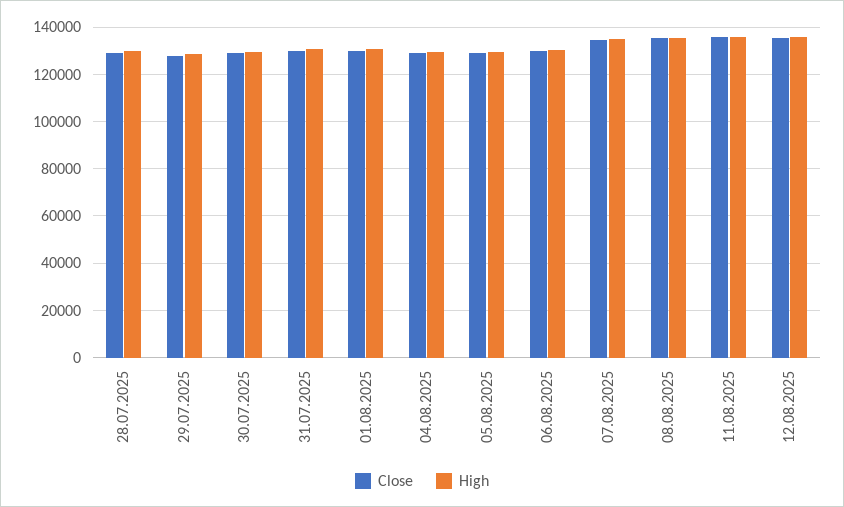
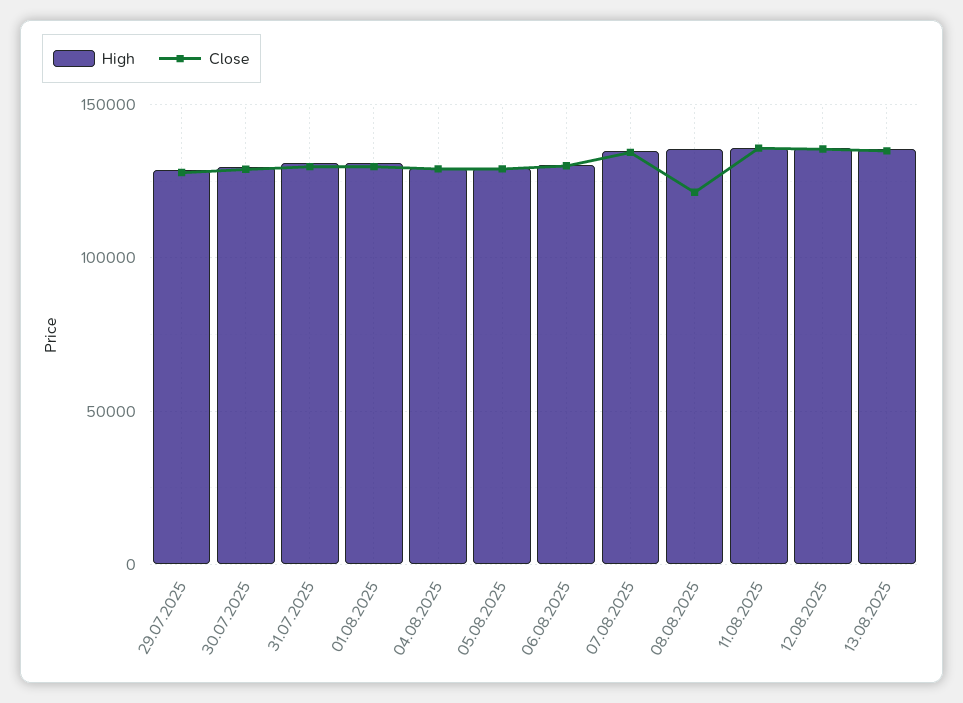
Close, 28.07.2025: 130000 -> none
High, 28.07.2025: 130000 -> none
Close, 08.08.2025: 135000 -> 120000
High, 13.08.2025: none -> 135000
Close, 13.08.2025: none -> 135000

